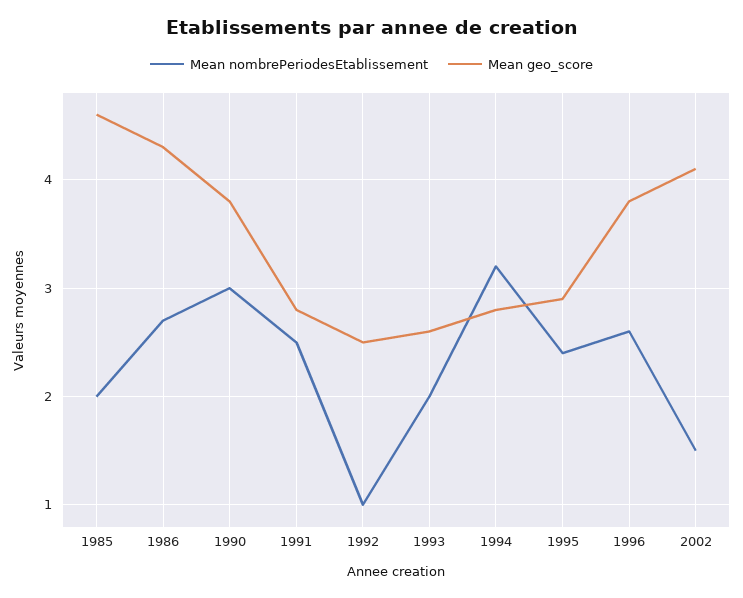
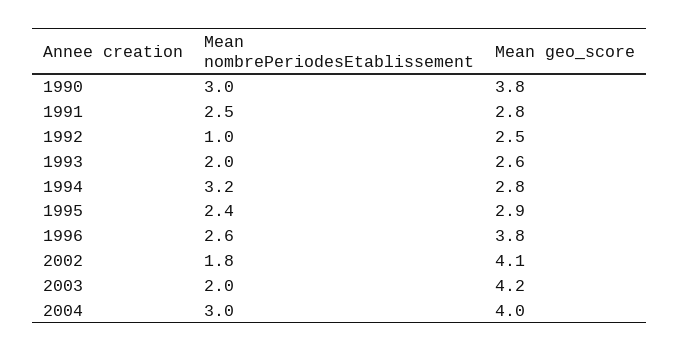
Mean nombrePeriodesEtablissement, 1985: 2 -> none
Mean geo_score, 1985: 4.6 -> none
Mean nombrePeriodesEtablissement, 1986: 2.7 -> none
Mean geo_score, 1986: 4.3 -> none
Mean nombrePeriodesEtablissement, 2002: 1.5 -> 1.8
Mean nombrePeriodesEtablissement, 2003: none -> 2
Mean geo_score, 2003: none -> 4.2
Mean nombrePeriodesEtablissement, 2004: none -> 3
Mean geo_score, 2004: none -> 4

